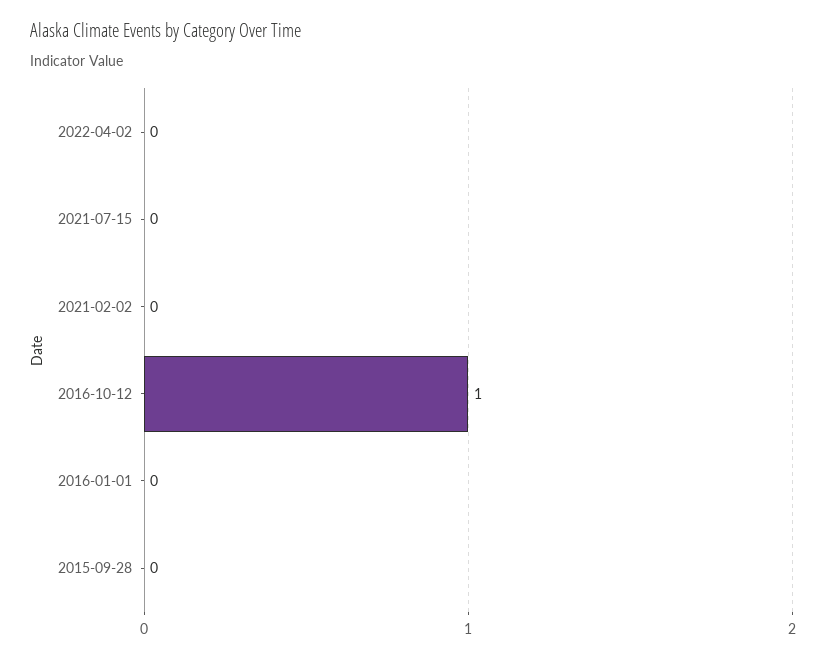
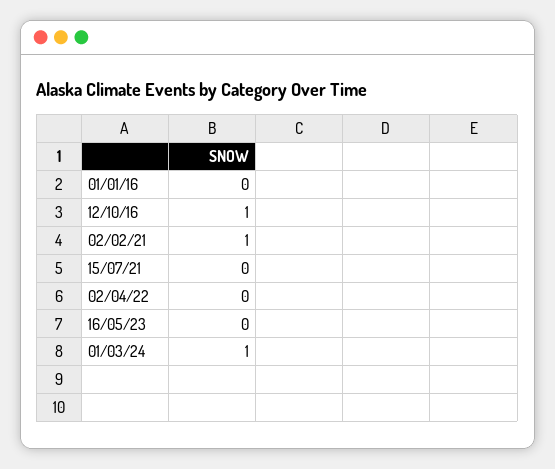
2021-02-02: 0 -> 1
2015-09-28: 0 -> none
16/05/23: none -> 0
01/03/24: none -> 1

